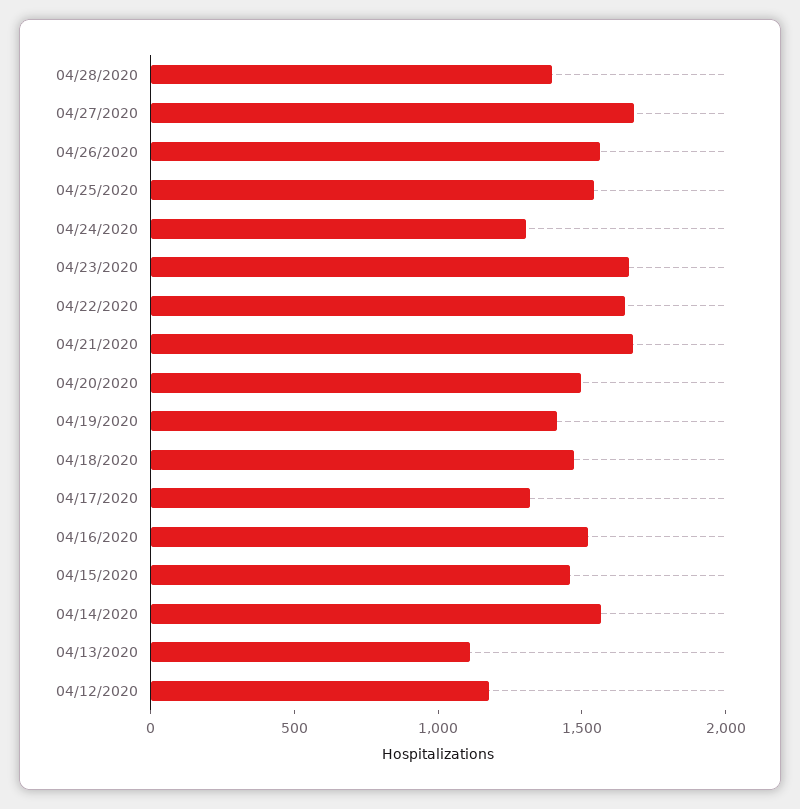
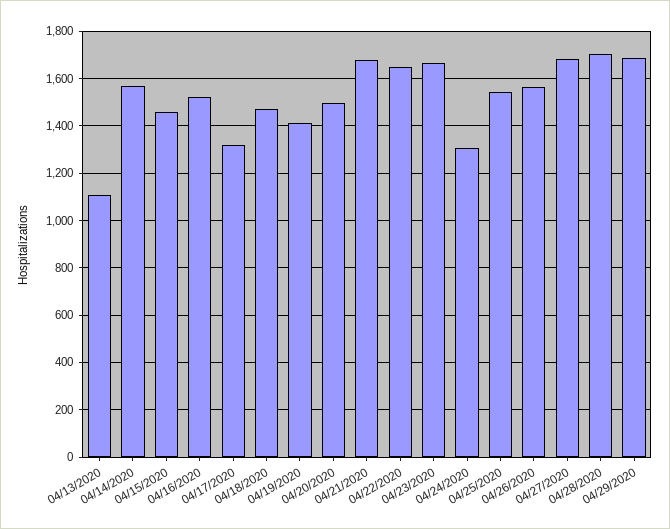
04/28/2020: 1400 -> 1700
04/12/2020: 1200 -> none
04/29/2020: none -> 1700

